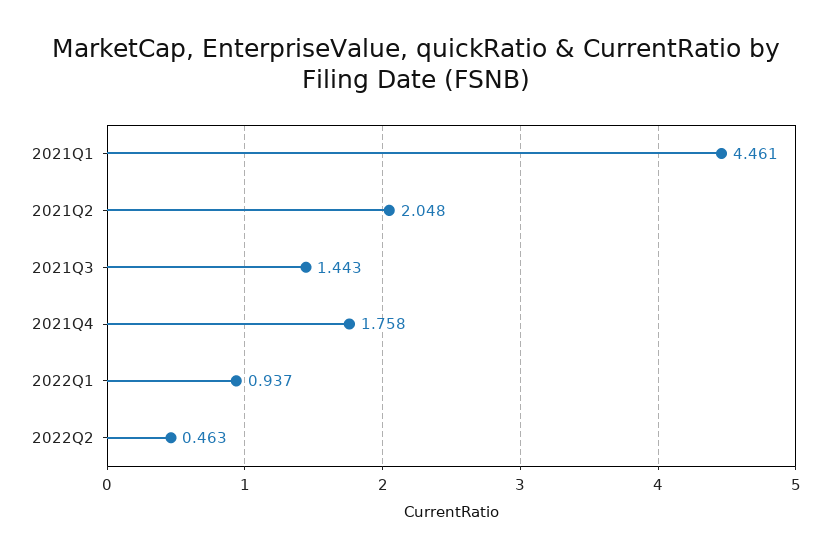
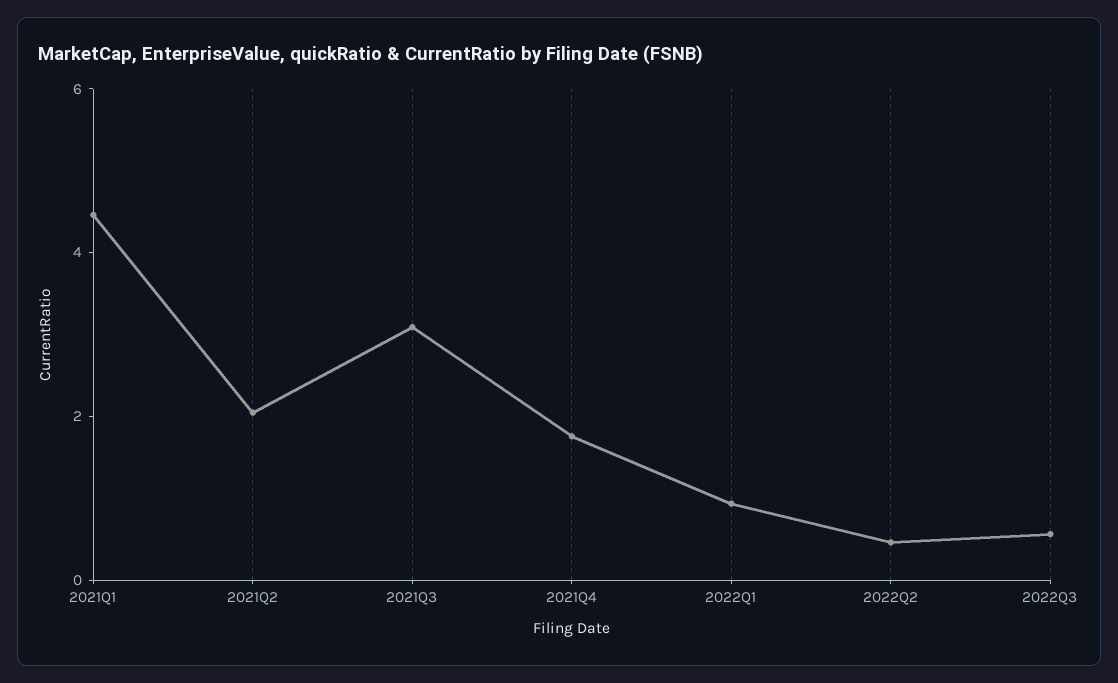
2021Q3: 1.443 -> 3
2022Q3: none -> 0.5

